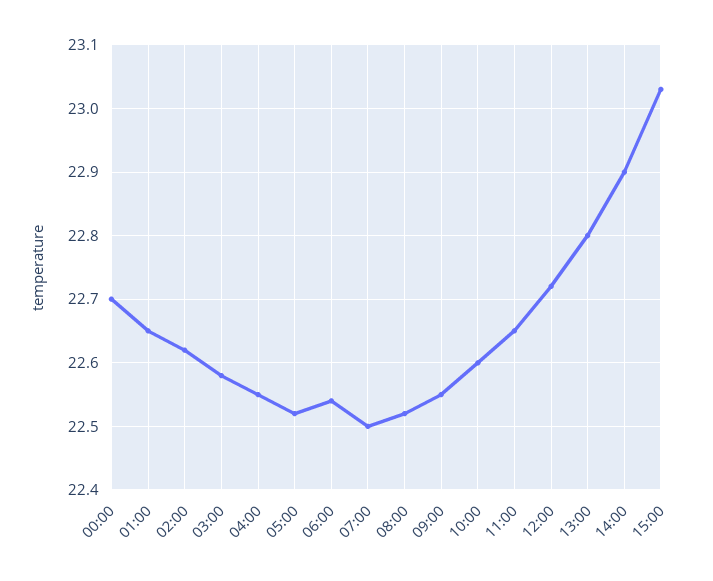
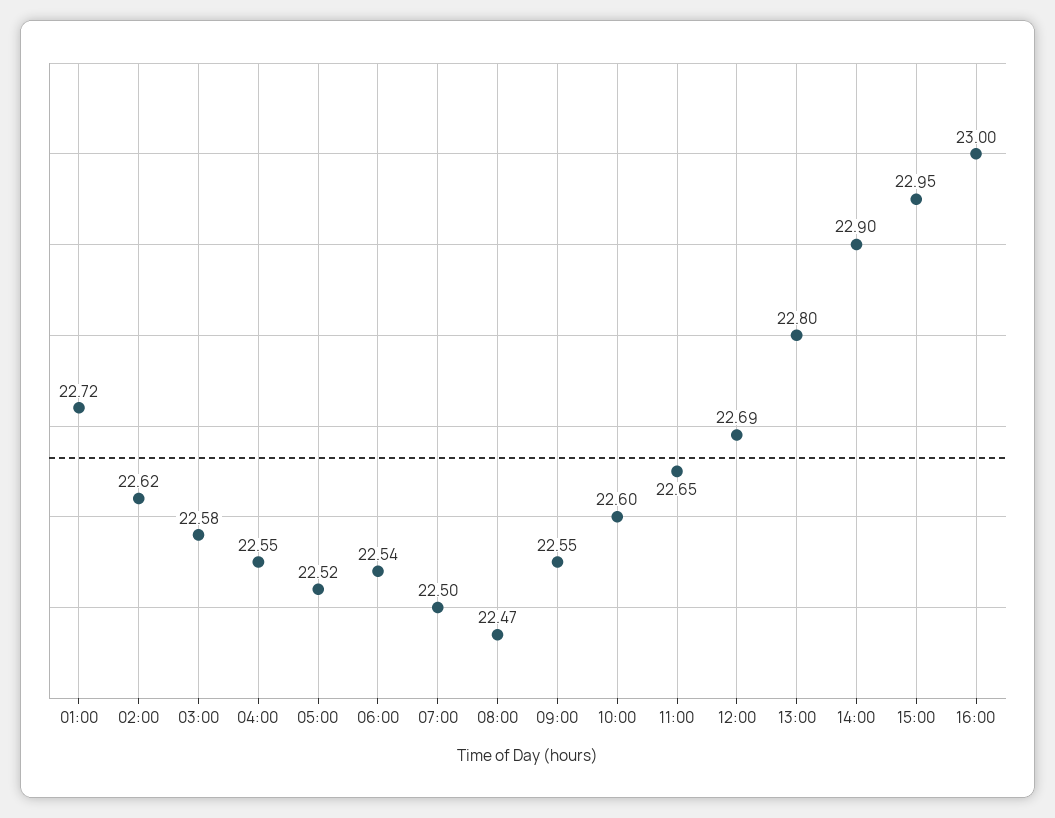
00:00: 22.7 -> none
01:00: 22.65 -> 22.72
08:00: 22.52 -> 22.47
12:00: 22.72 -> 22.69
15:00: 23.03 -> 22.95
16:00: none -> 23

